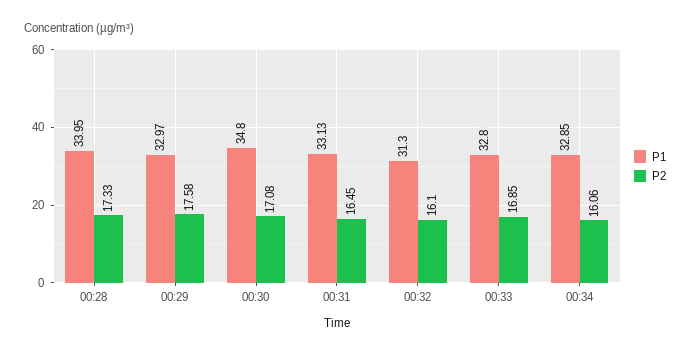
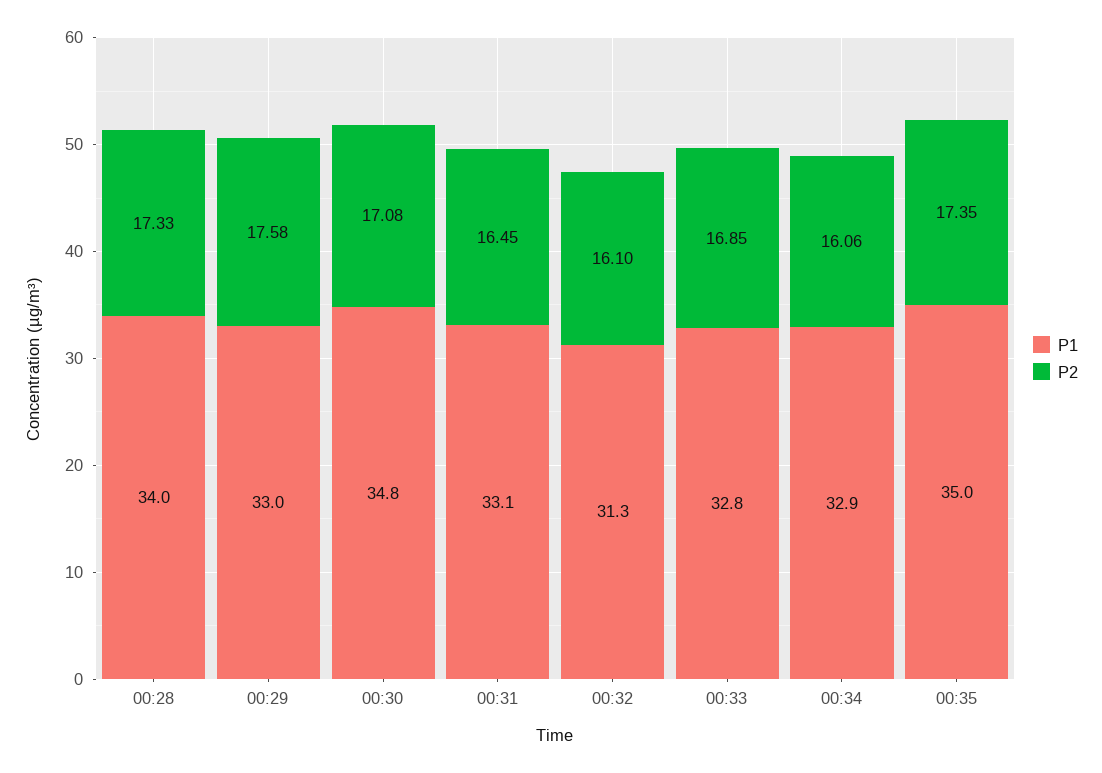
P1, 00:35: none -> 35
P2, 00:35: none -> 17.35

